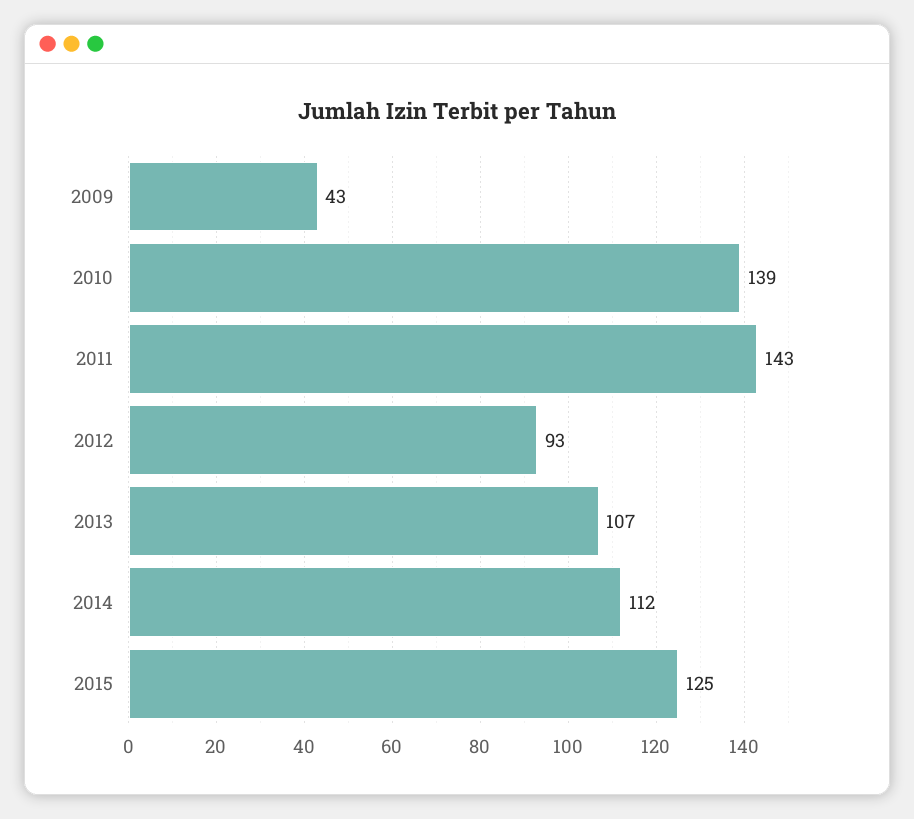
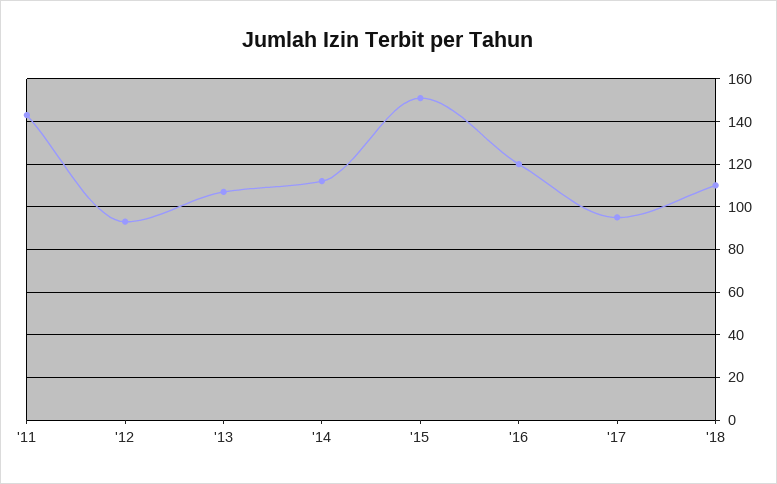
2009: 43 -> none
2010: 139 -> none
2015: 125 -> 150
'16: none -> 120
'17: none -> 95
'18: none -> 110

